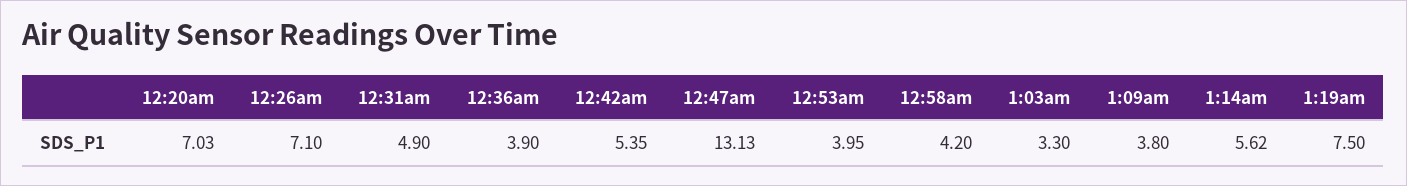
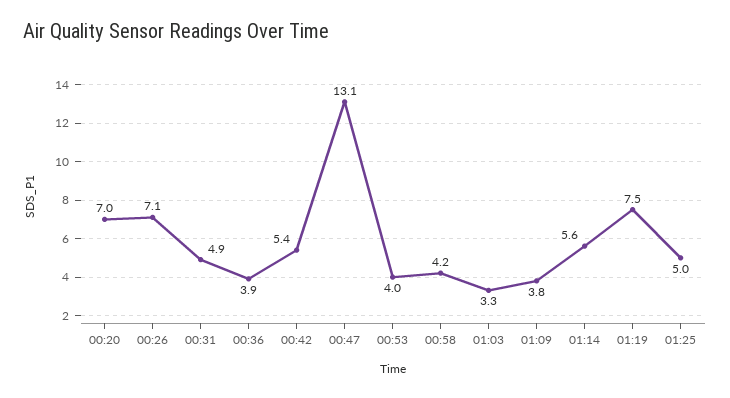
01:25: none -> 5

